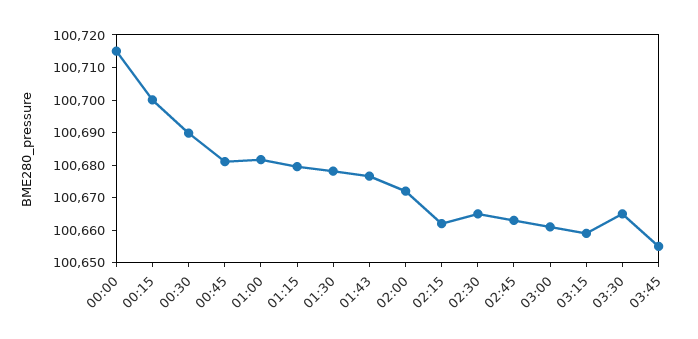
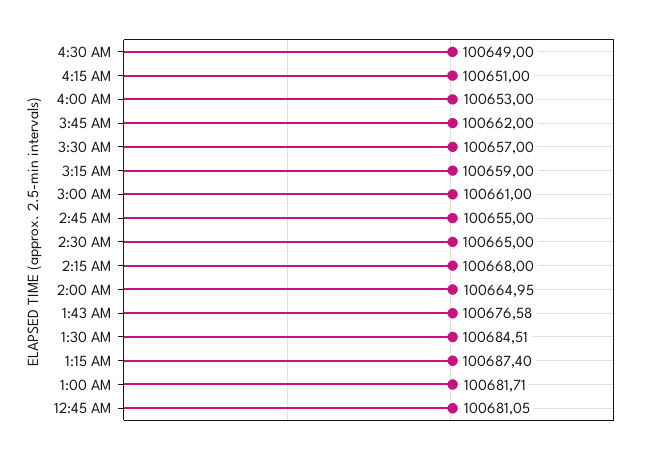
00:00: 100715 -> none
00:15: 100700 -> none
00:30: 100690 -> none
01:15: 100680 -> 100687.4
01:30: 100677.5 -> 100684.51
02:00: 100672.5 -> 100664.95
02:15: 100662.5 -> 100668
02:45: 100662.5 -> 100655
03:30: 100665 -> 100657
03:45: 100655 -> 100662
4:30 AM: none -> 100649
4:15 AM: none -> 100651
4:00 AM: none -> 100653

